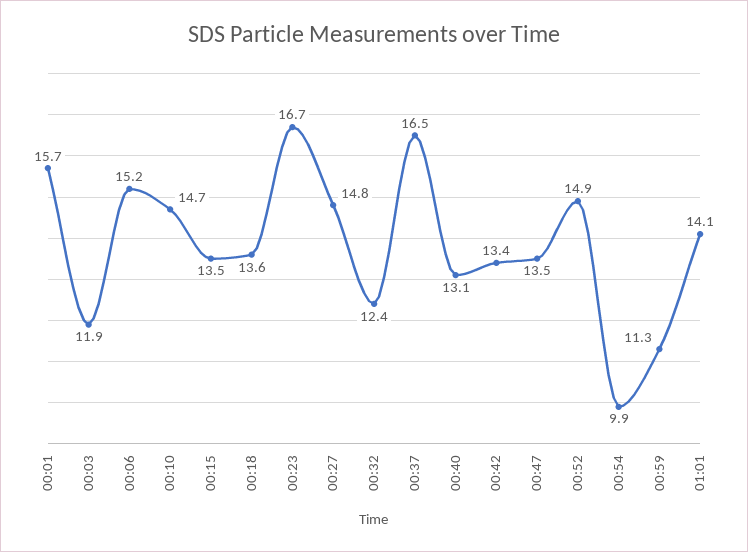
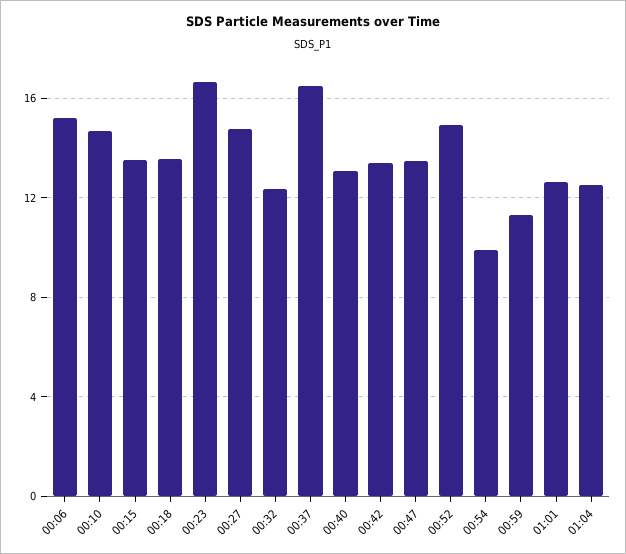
00:01: 15.7 -> none
00:03: 11.9 -> none
01:01: 14.1 -> 12.5
01:04: none -> 12.5

